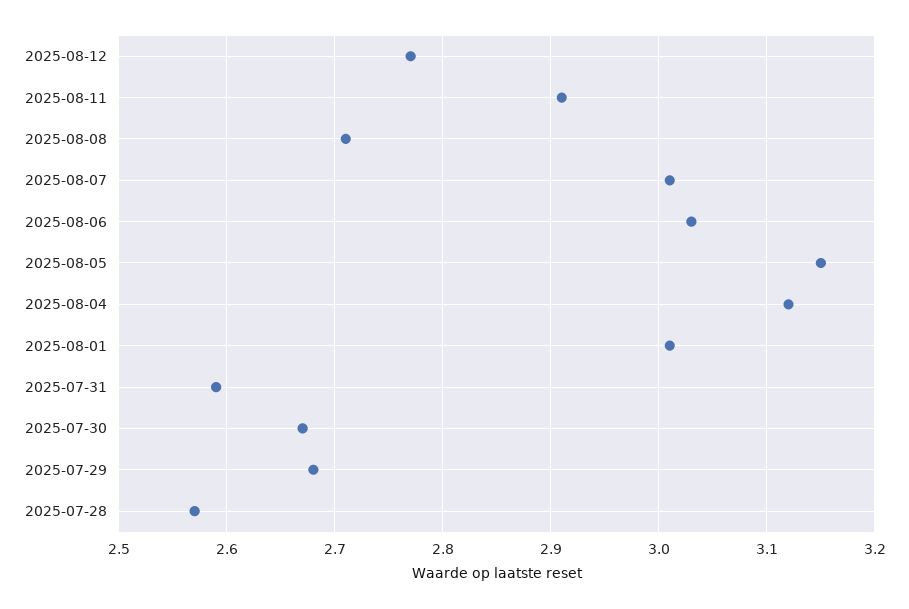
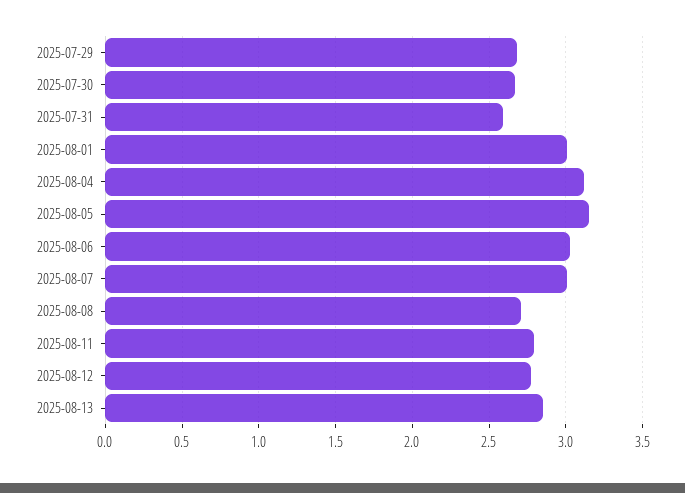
2025-08-11: 2.91 -> 2.8
2025-07-28: 2.57 -> none
2025-08-13: none -> 2.85

